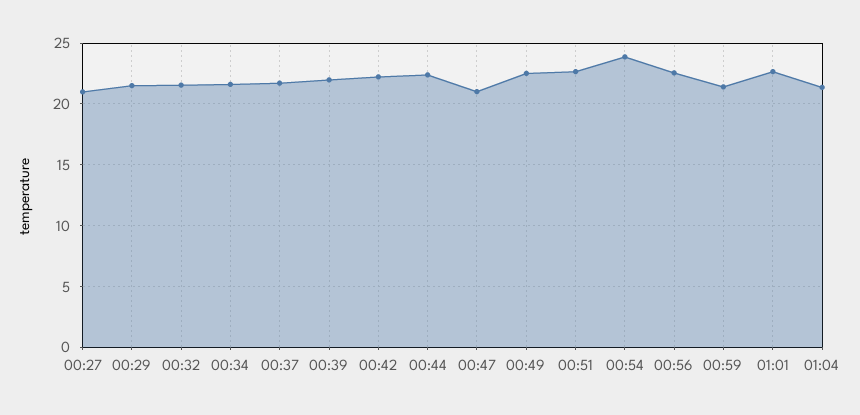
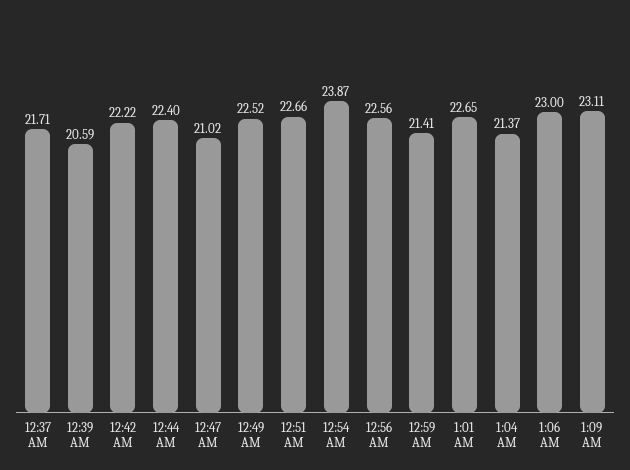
00:27: 21 -> none
00:29: 21.5 -> none
00:32: 21.5 -> none
00:34: 21.5 -> none
00:39: 22 -> 20.59
1:06 AM: none -> 23
1:09 AM: none -> 23.11

